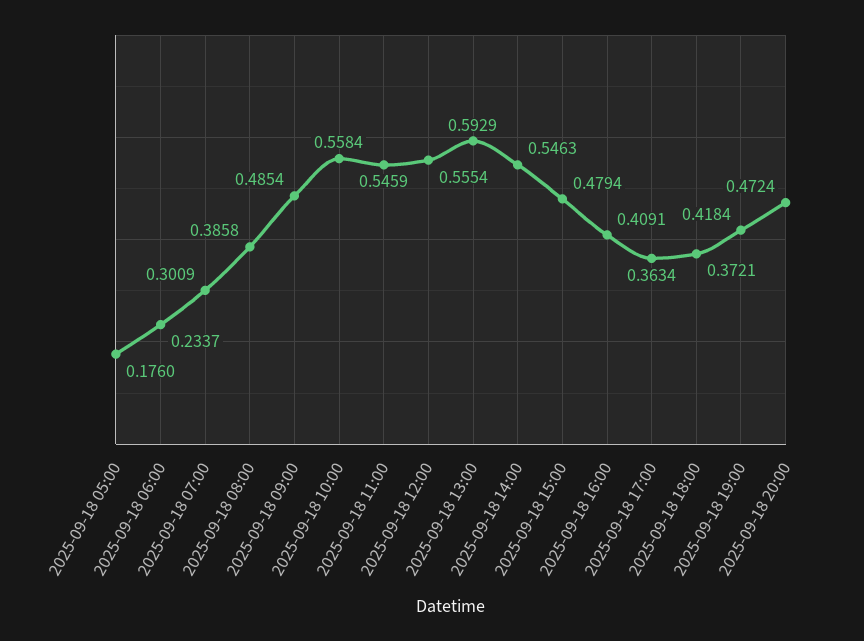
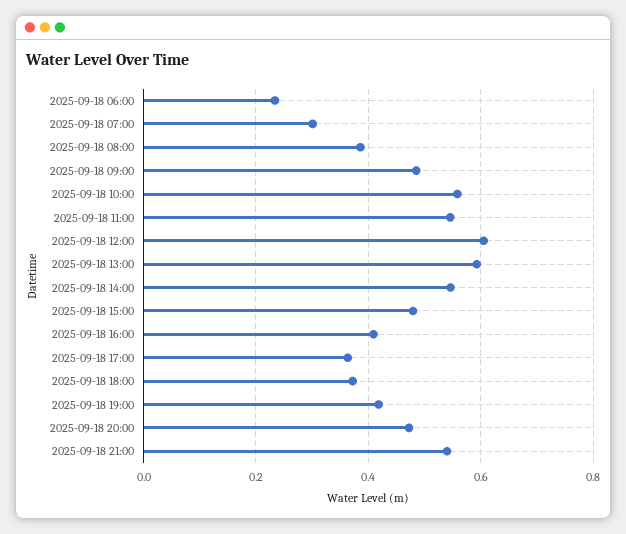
2025-09-18 05:00: 0.176 -> none
2025-09-18 12:00: 0.5554 -> 0.6
2025-09-18 21:00: none -> 0.54

